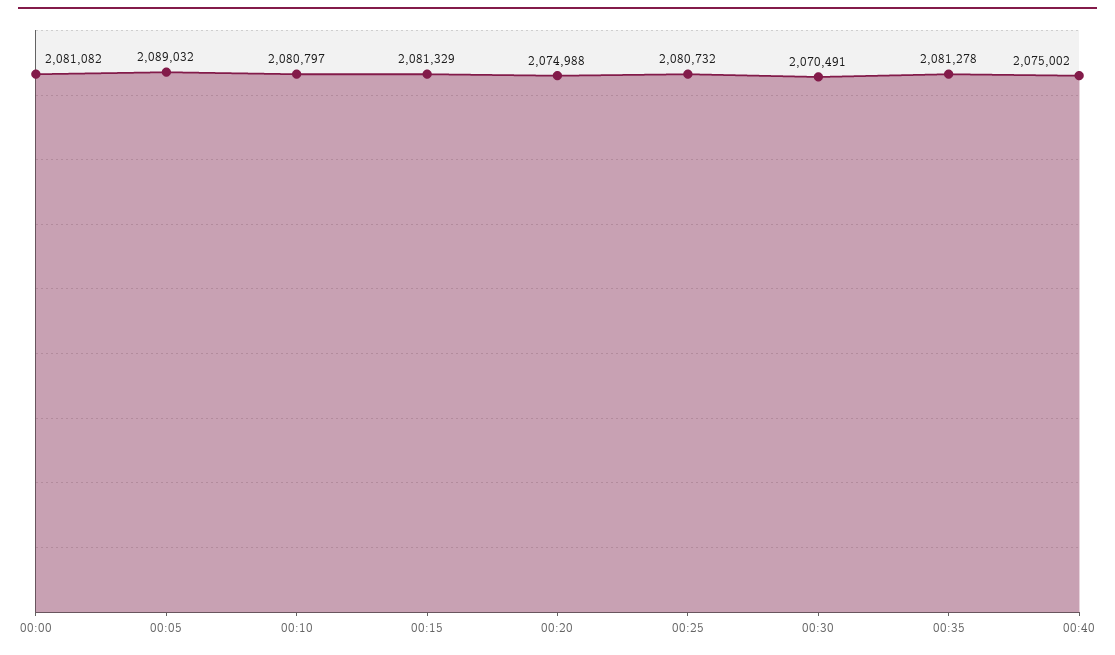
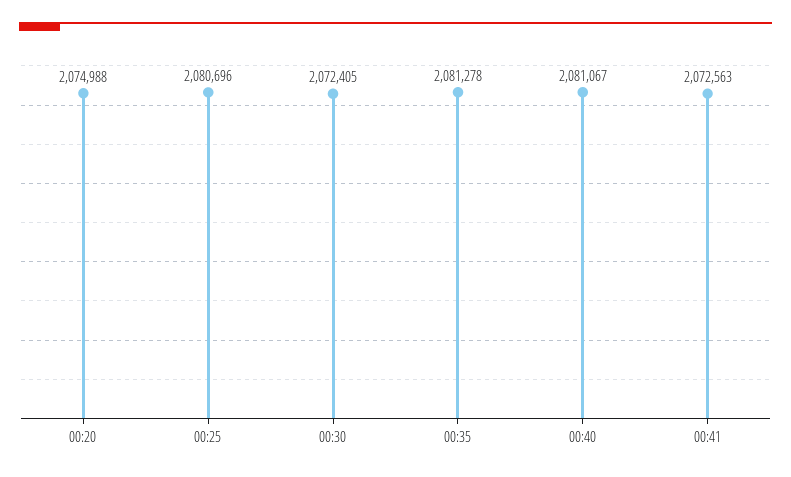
00:00: 2081082 -> none
00:05: 2089032 -> none
00:10: 2080797 -> none
00:15: 2081329 -> none
00:25: 2080732 -> 2080696
00:30: 2070491 -> 2072405
00:40: 2075002 -> 2081067
00:41: none -> 2072563

